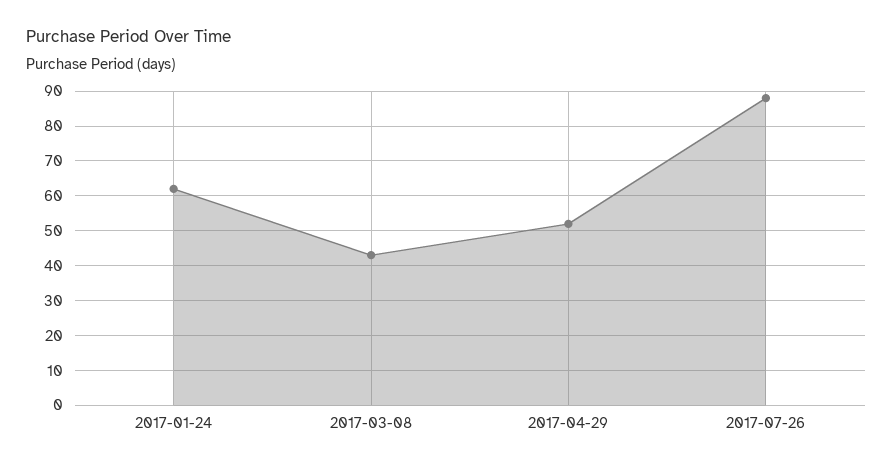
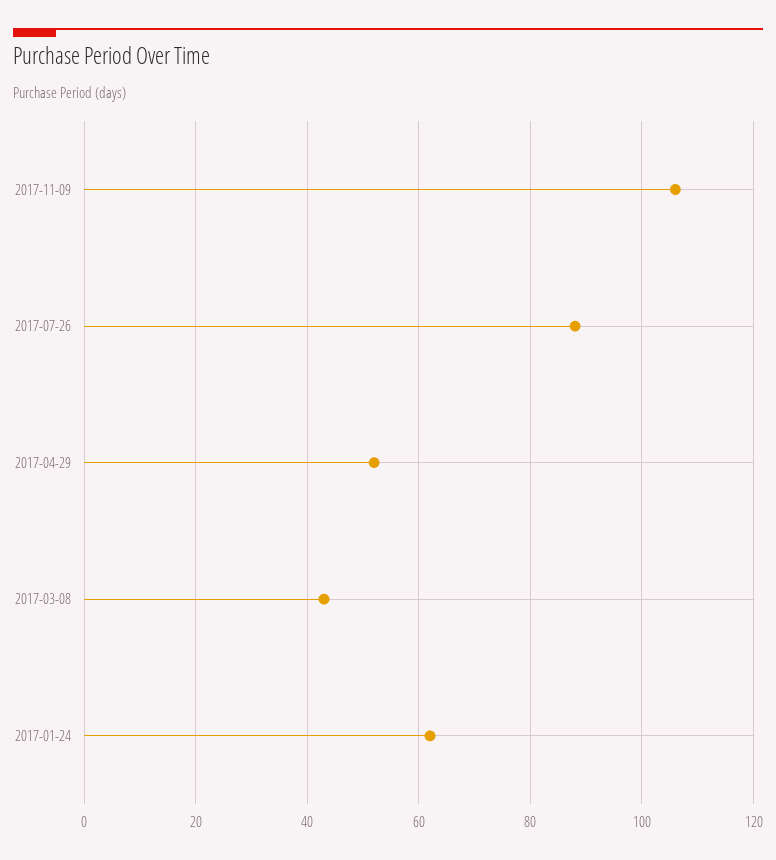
2017-11-09: none -> 105

